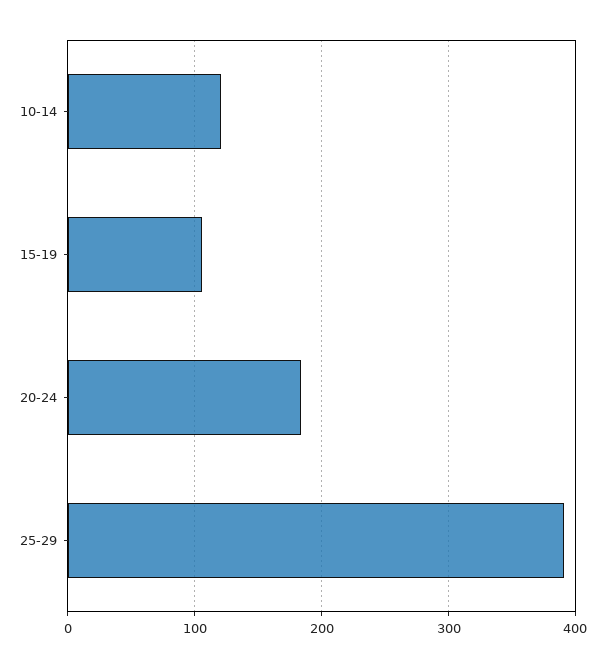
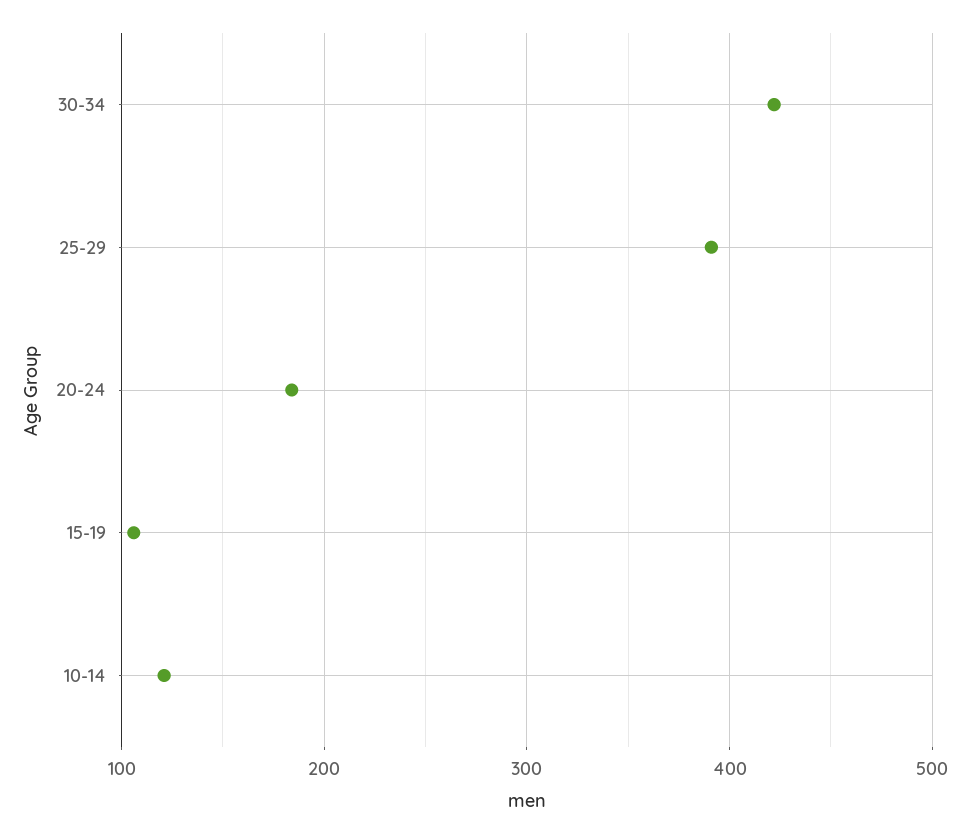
30-34: none -> 420

